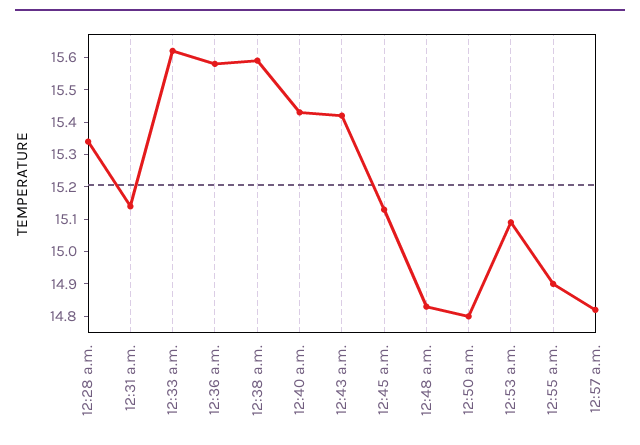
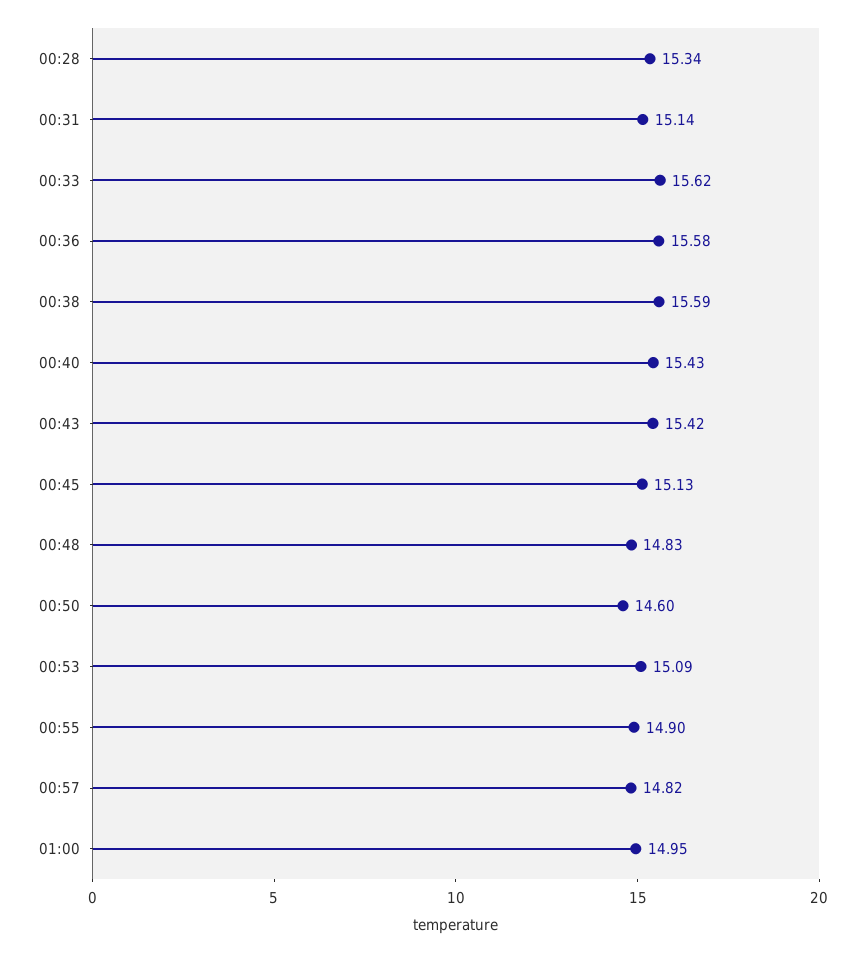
12:50 a.m.: 14.8 -> 14.6
01:00: none -> 14.95

